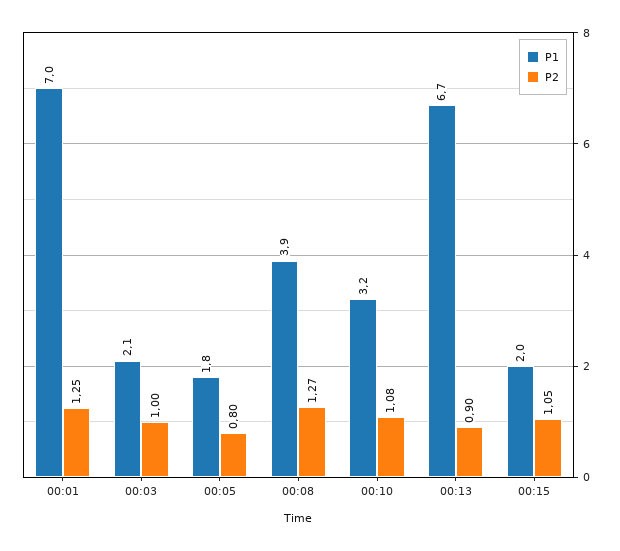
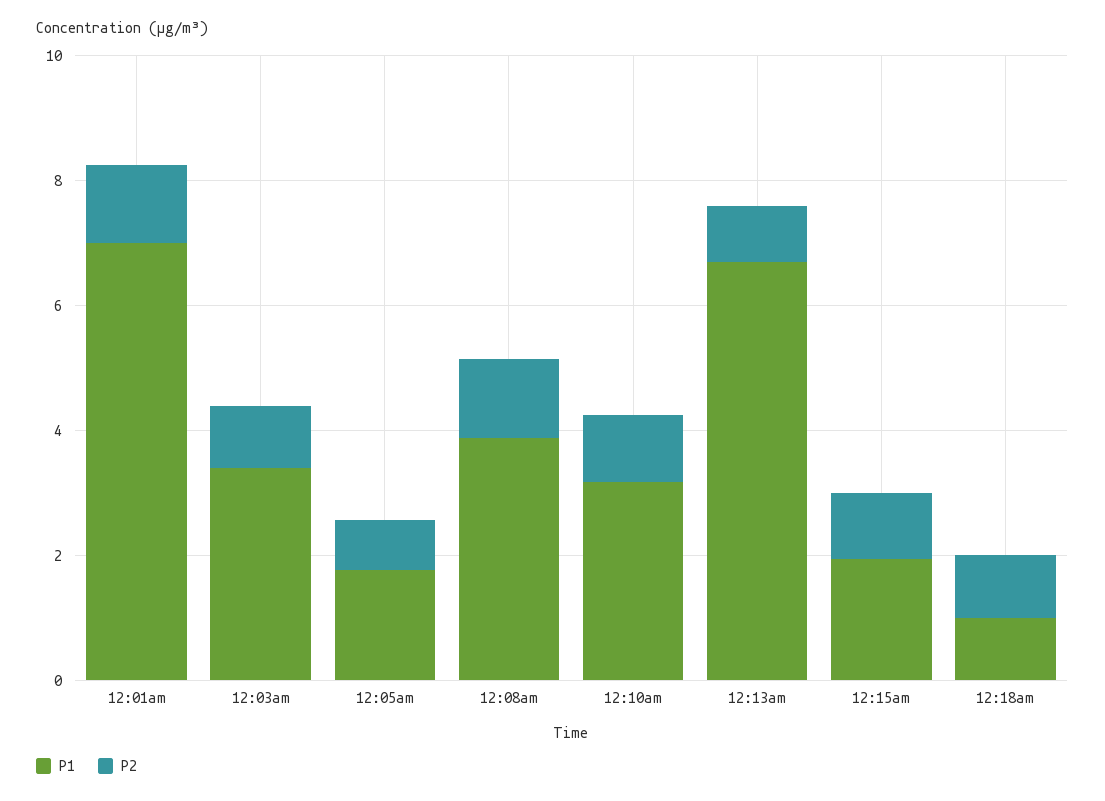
P1, 00:03: 2.1 -> 3.5
P1, 12:18am: none -> 1
P2, 12:18am: none -> 1

